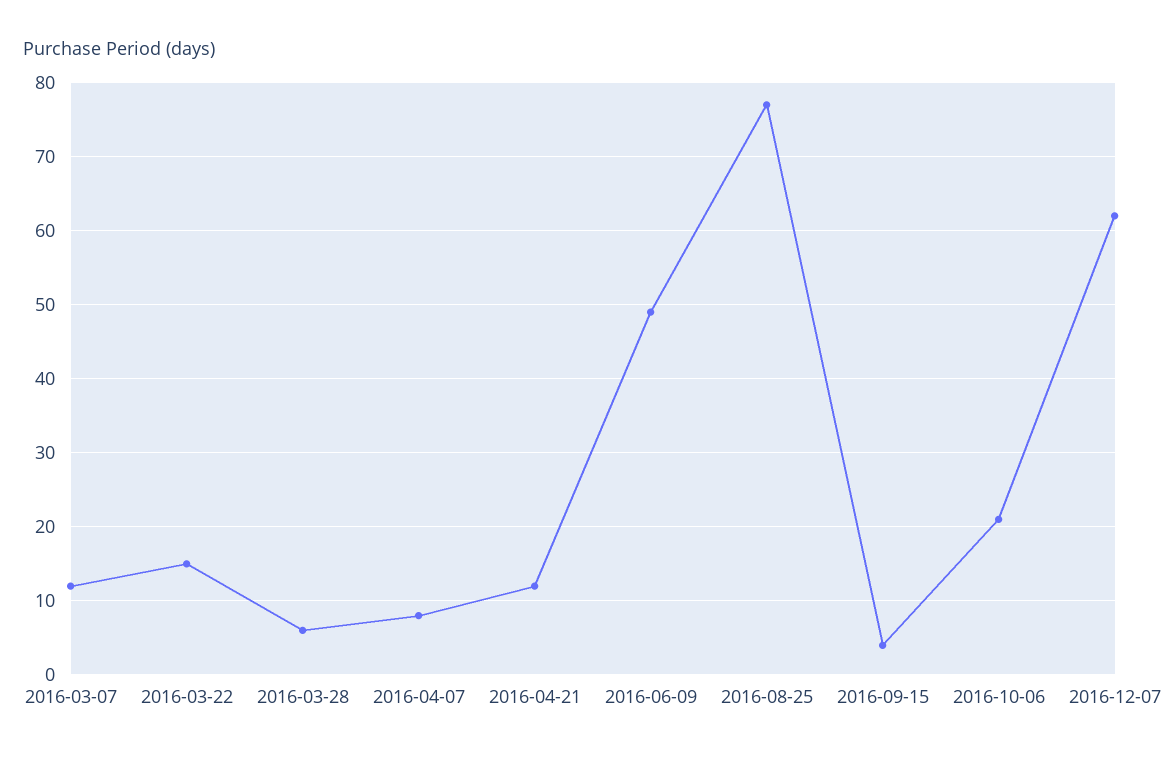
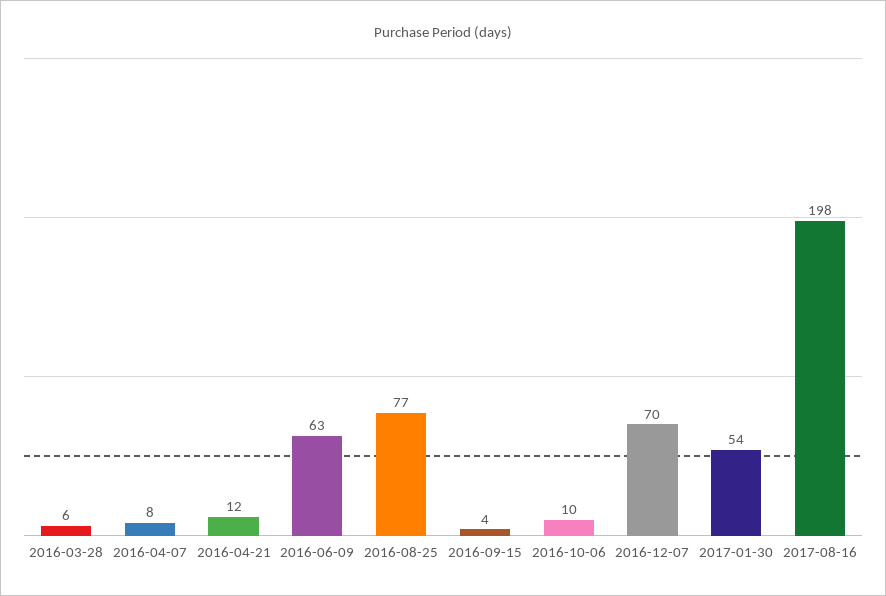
2016-03-07: 12 -> none
2016-03-22: 15 -> none
2016-06-09: 49 -> 63
2016-10-06: 21 -> 10
2016-12-07: 62 -> 70
2017-01-30: none -> 54
2017-08-16: none -> 198

